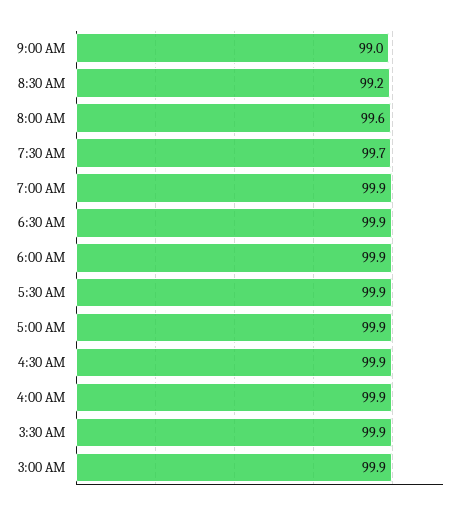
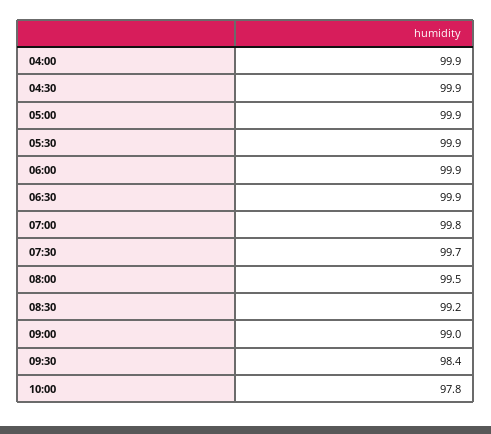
8:00 AM: 99.6 -> 99.5
7:00 AM: 99.9 -> 99.8
3:30 AM: 99.9 -> none
3:00 AM: 99.9 -> none
09:30: none -> 98.4
10:00: none -> 97.8

